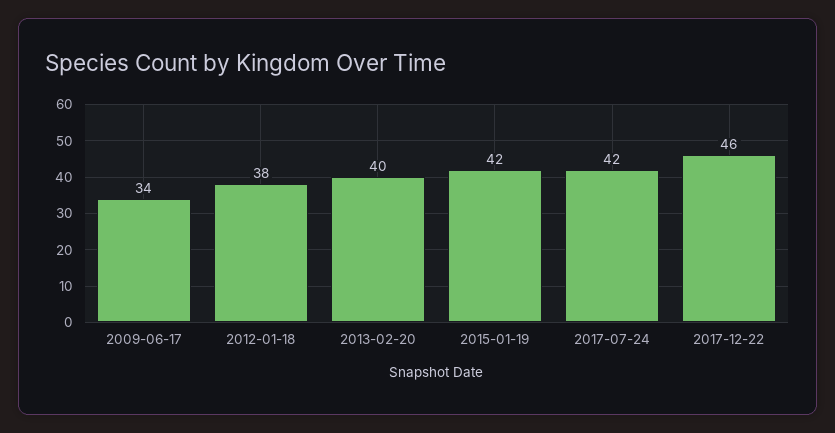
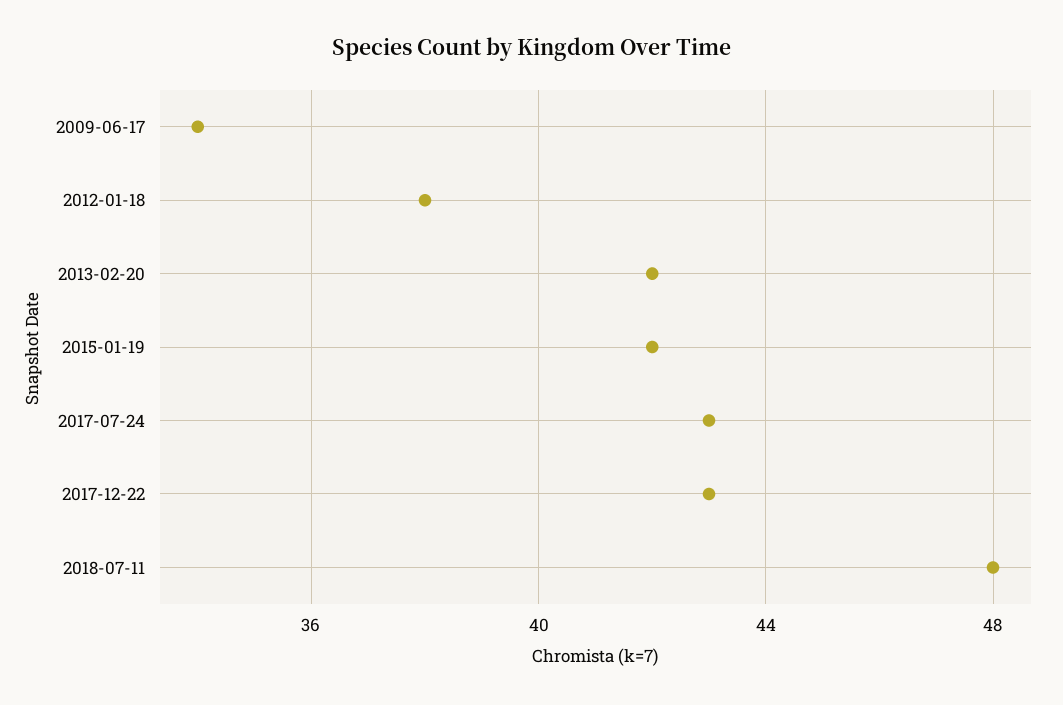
2013-02-20: 40 -> 42
2017-07-24: 42 -> 43
2017-12-22: 46 -> 43
2018-07-11: none -> 48

